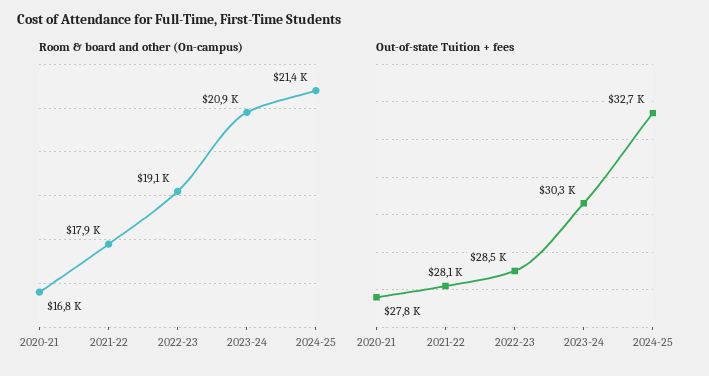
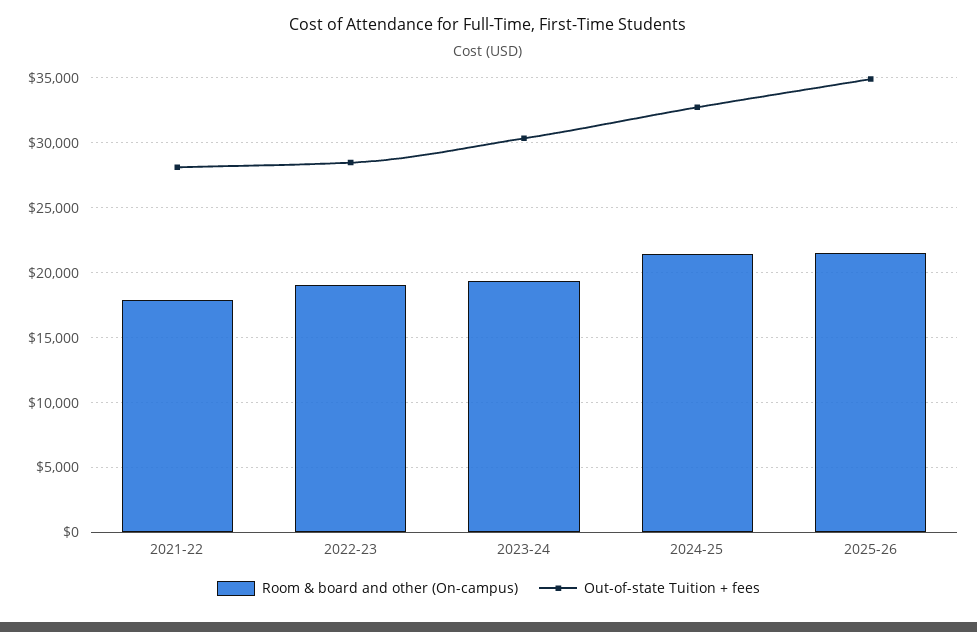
Room & board and other (On-campus), 2020-21: 16800 -> none
Room & board and other (On-campus), 2023-24: 20900 -> 19500
Out-of-state Tuition + fees, 2020-21: 27800 -> none
Room & board and other (On-campus), 2025-26: none -> 21500
Out-of-state Tuition + fees, 2025-26: none -> 35000

